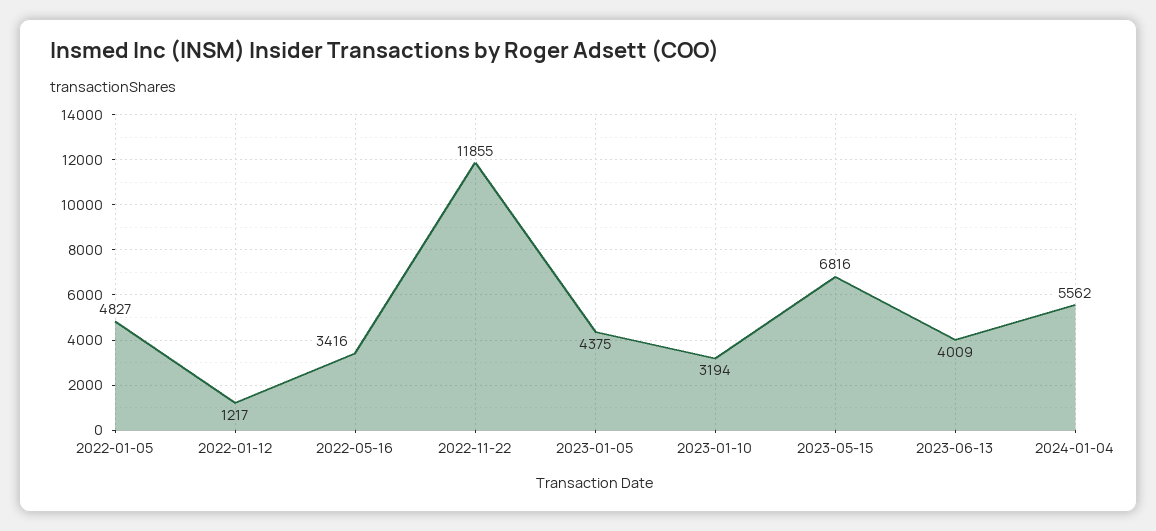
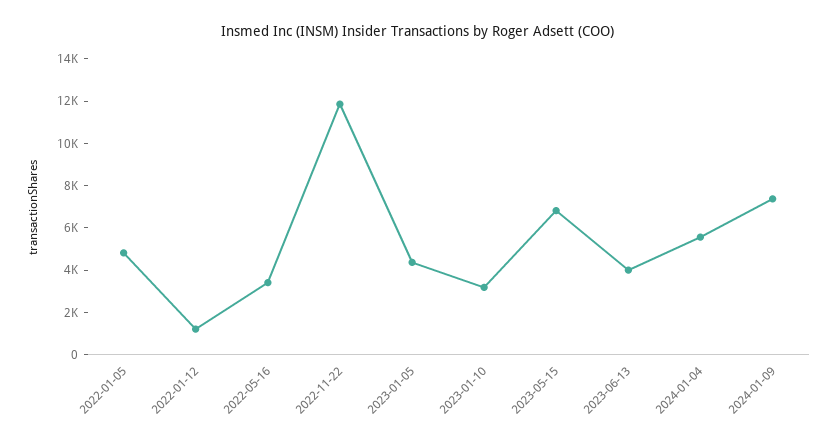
2024-01-09: none -> 7500

